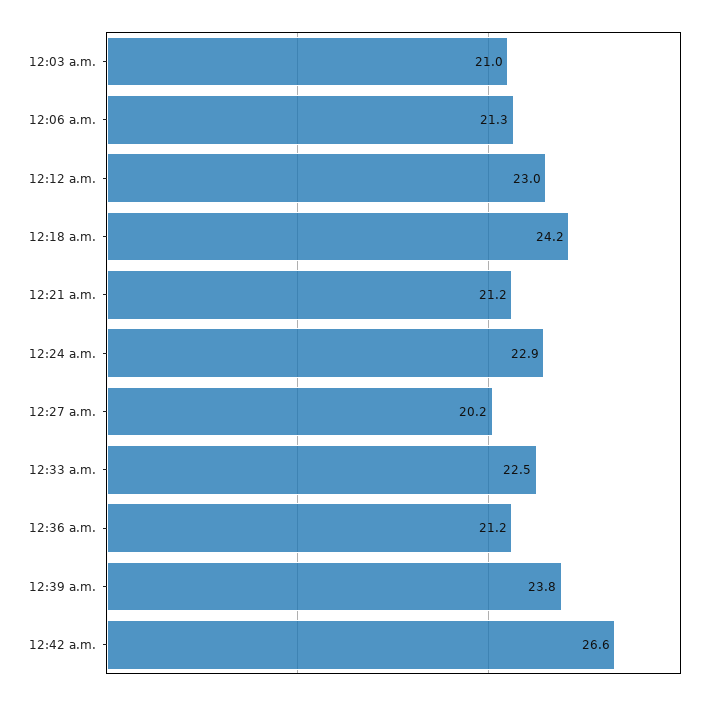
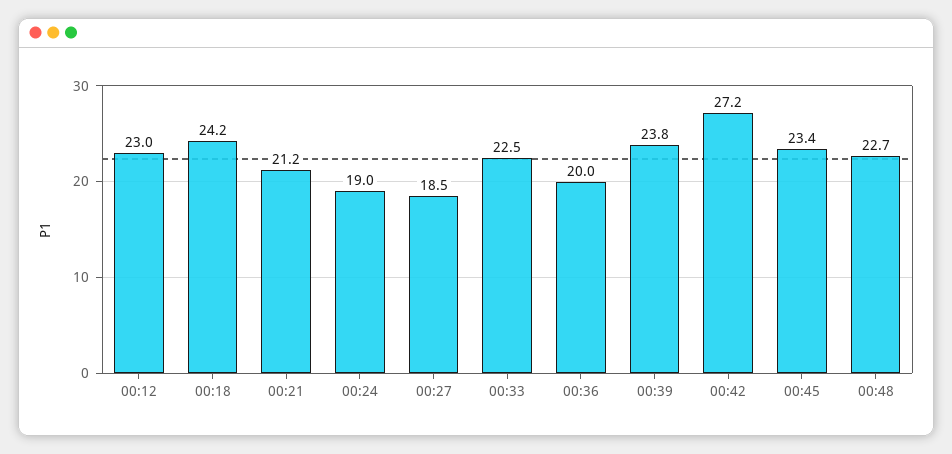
12:03 a.m.: 21 -> none
12:06 a.m.: 21.3 -> none
12:24 a.m.: 22.9 -> 19
12:27 a.m.: 20.2 -> 18.5
12:36 a.m.: 21.2 -> 20
12:42 a.m.: 26.6 -> 27.2
00:45: none -> 23.4
00:48: none -> 22.7

